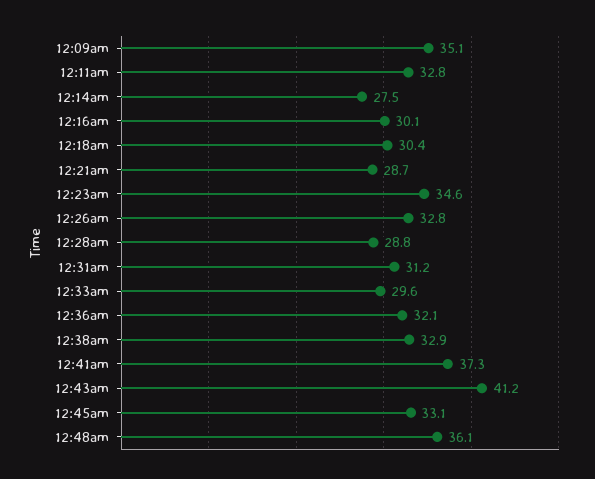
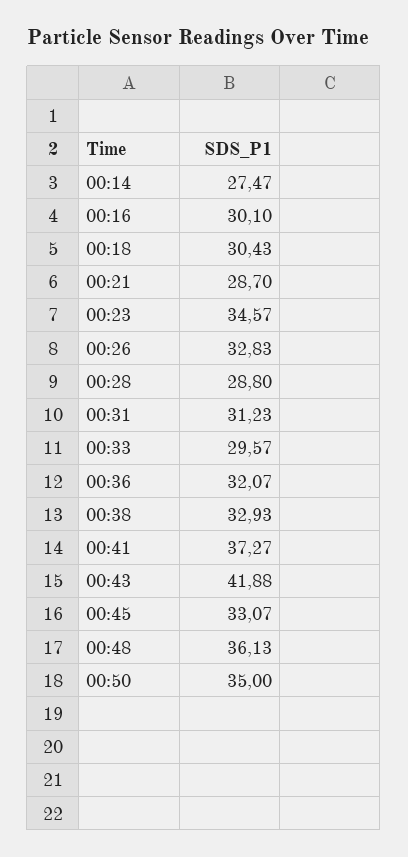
12:09am: 35.1 -> none
12:11am: 32.8 -> none
12:43am: 41.2 -> 41.88
00:50: none -> 35

